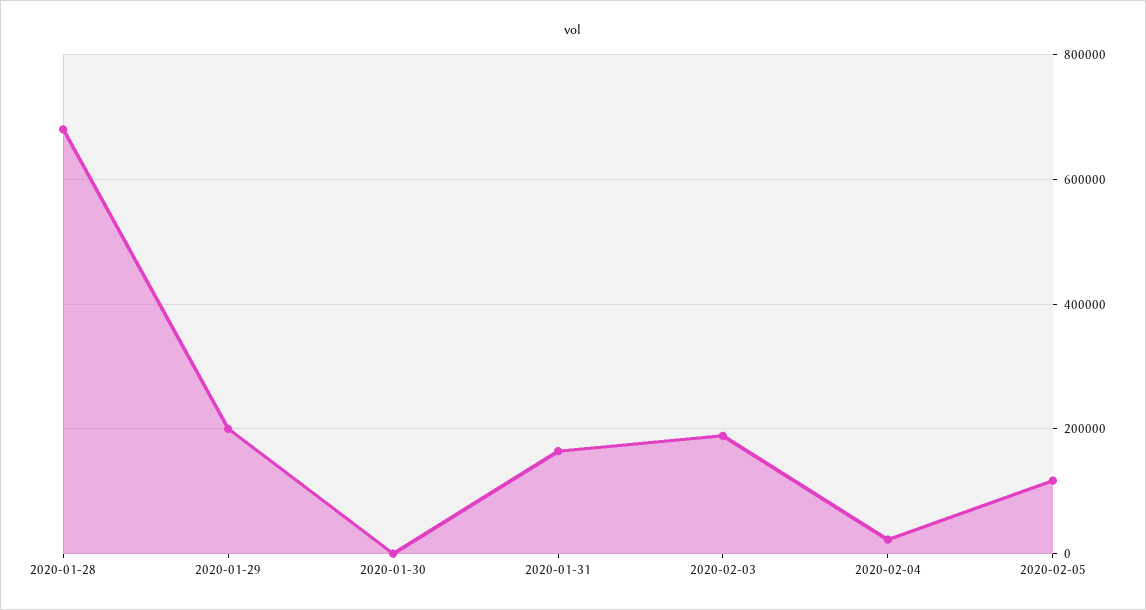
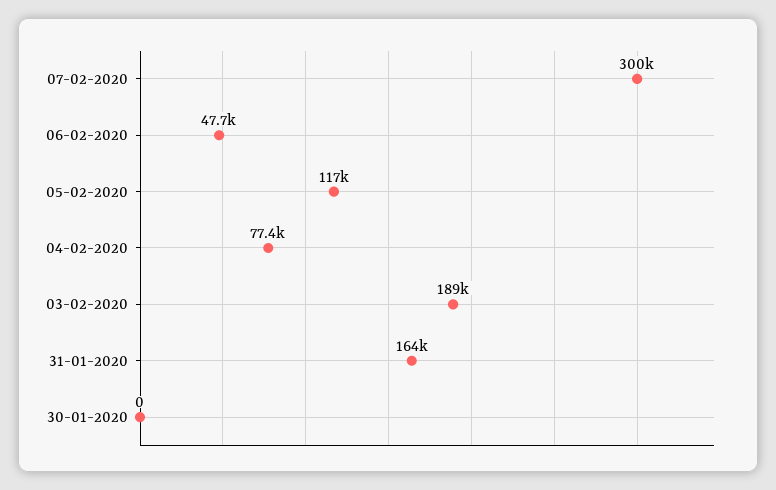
2020-01-28: 680000 -> none
2020-01-29: 200000 -> none
2020-02-04: 20000 -> 77400
07-02-2020: none -> 300000
06-02-2020: none -> 47700

